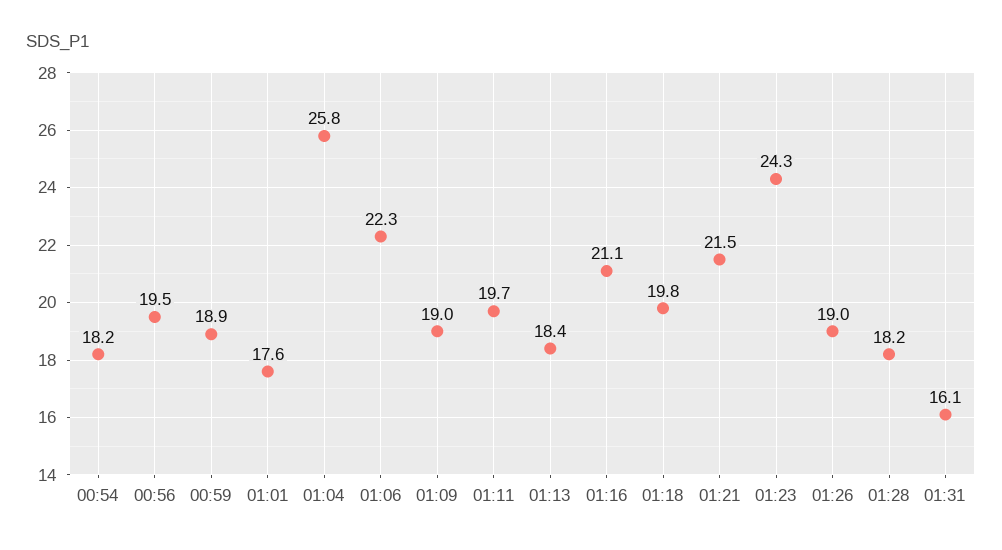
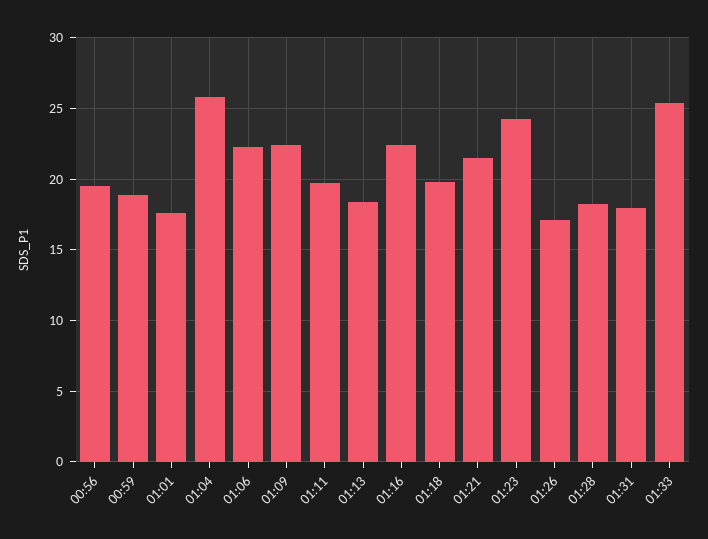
00:54: 18.2 -> none
01:09: 19 -> 22.5
01:16: 21.1 -> 22.5
01:26: 19 -> 17
01:31: 16.1 -> 18
01:33: none -> 25.5

